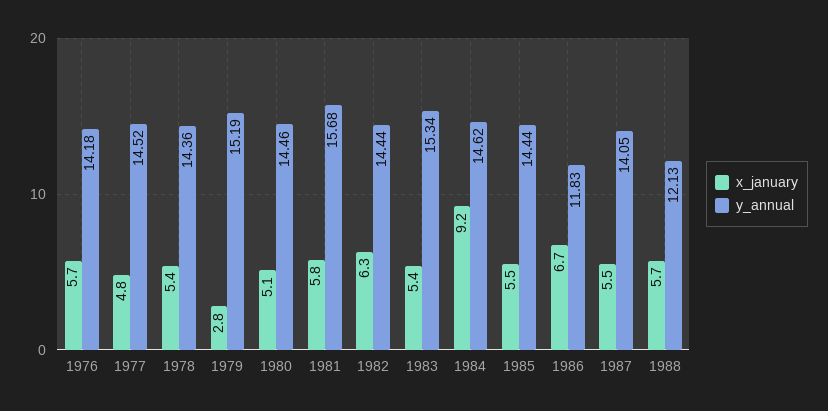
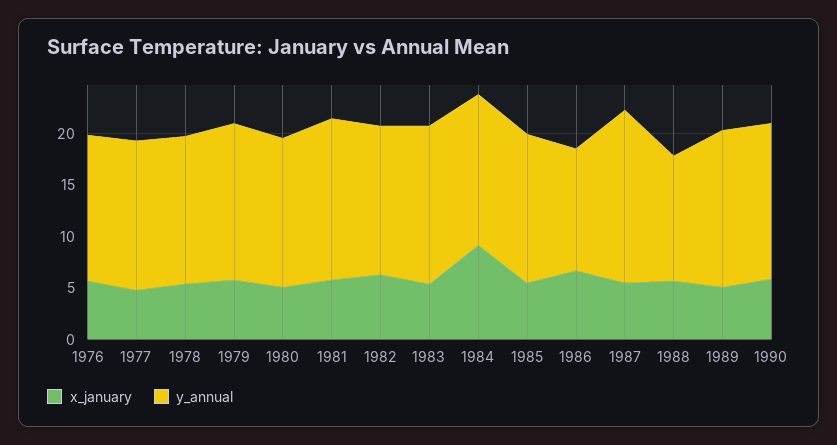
x_january, 1979: 2.8 -> 6
y_annual, 1987: 14.05 -> 17
x_january, 1989: none -> 5
y_annual, 1989: none -> 15
x_january, 1990: none -> 6
y_annual, 1990: none -> 15

